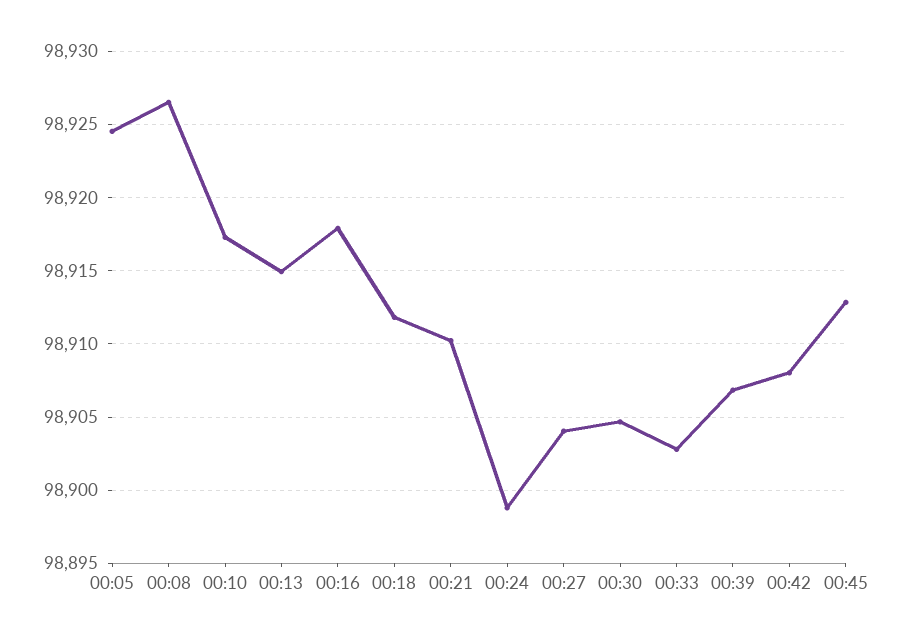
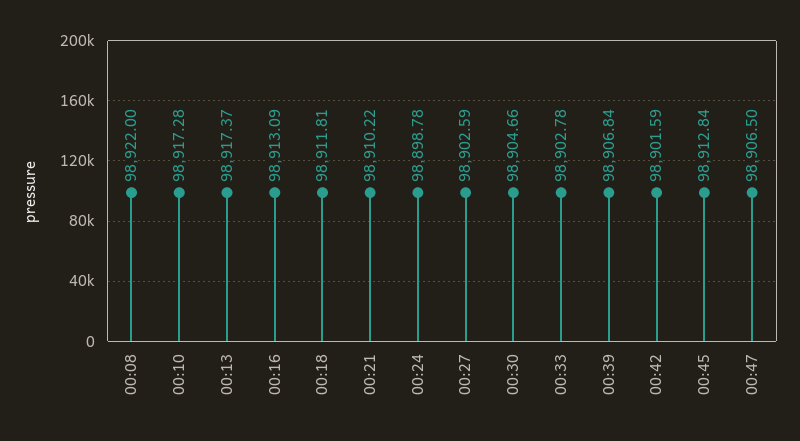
00:05: 98924.5 -> none
00:08: 98926.5 -> 98922
00:13: 98915 -> 98917.37
00:16: 98918 -> 98913.09
00:27: 98904 -> 98902.59
00:42: 98908 -> 98901.59
00:47: none -> 98906.5

